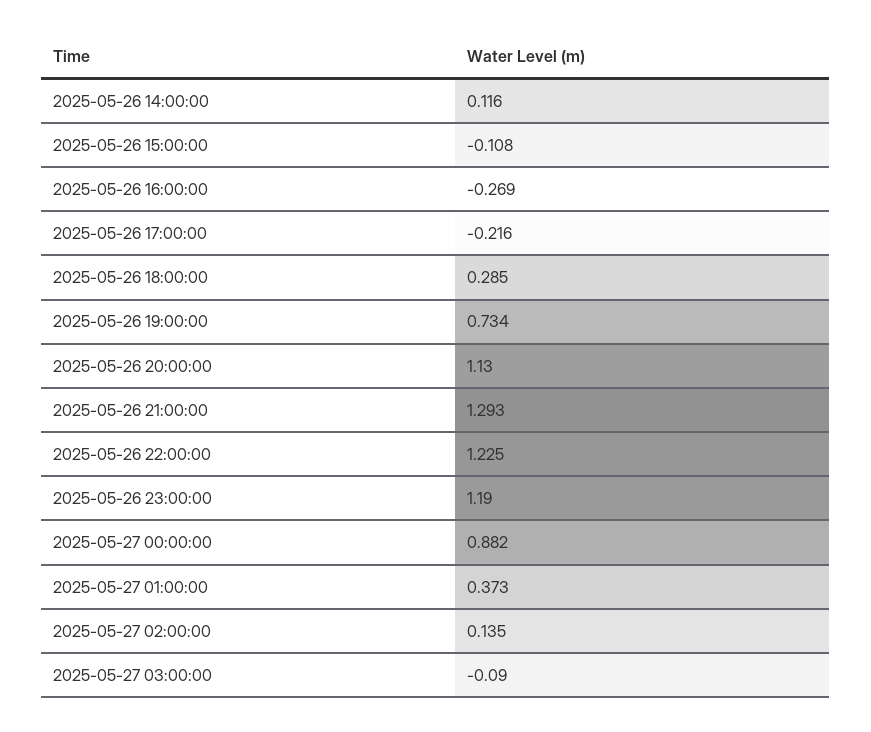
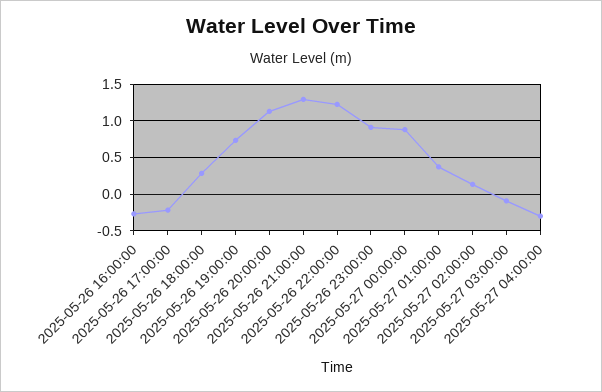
2025-05-26 14:00:00: 0.116 -> none
2025-05-26 15:00:00: -0.108 -> none
2025-05-26 23:00:00: 1.19 -> 0.9
2025-05-27 04:00:00: none -> -0.3

